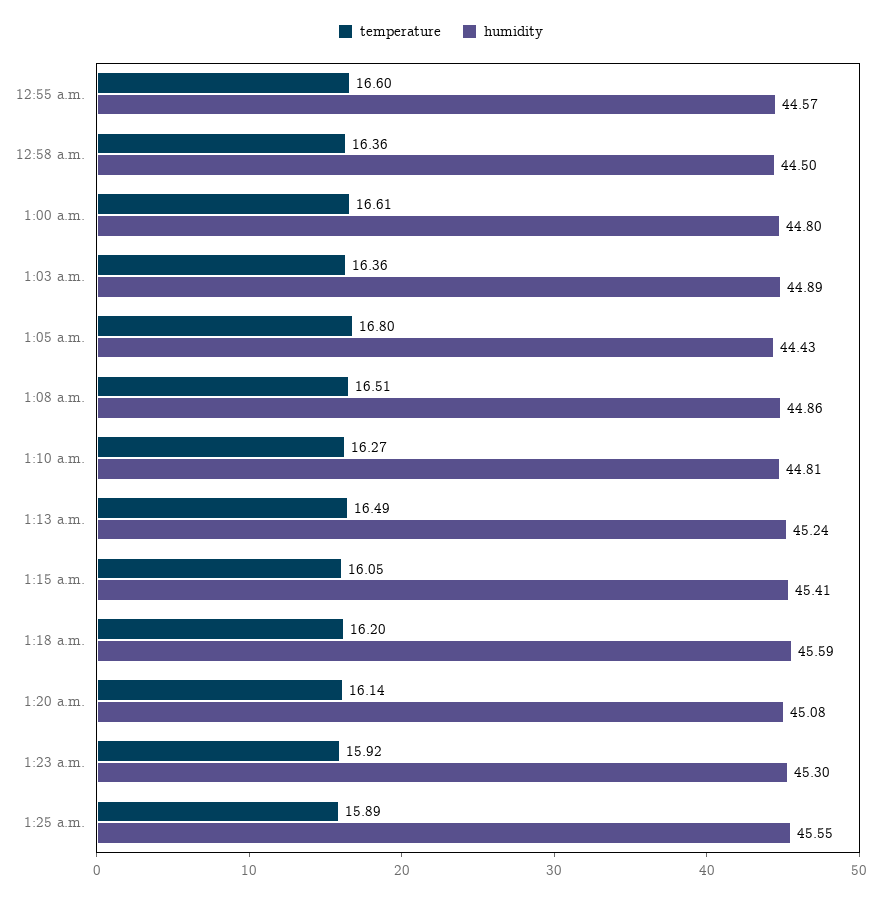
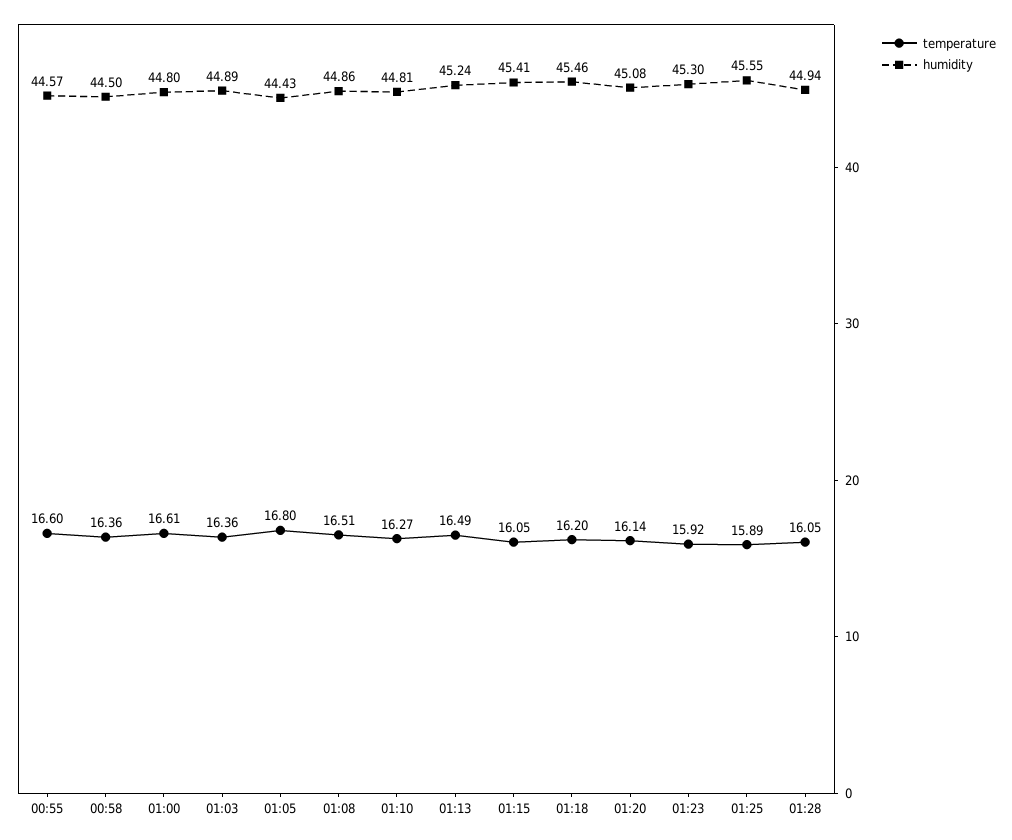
humidity, 1:18 a.m.: 45.59 -> 45.46
temperature, 01:28: none -> 16.05
humidity, 01:28: none -> 44.94

